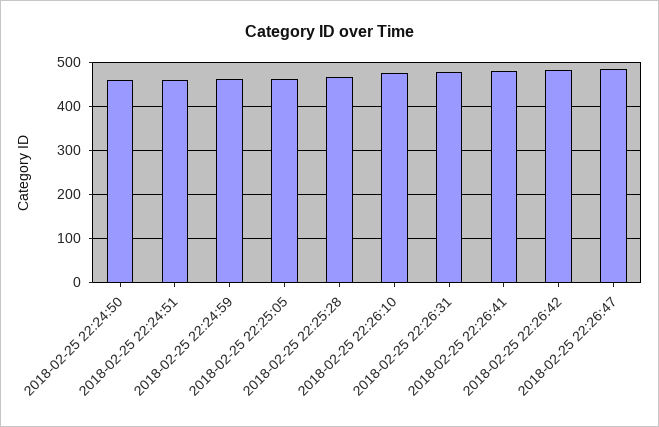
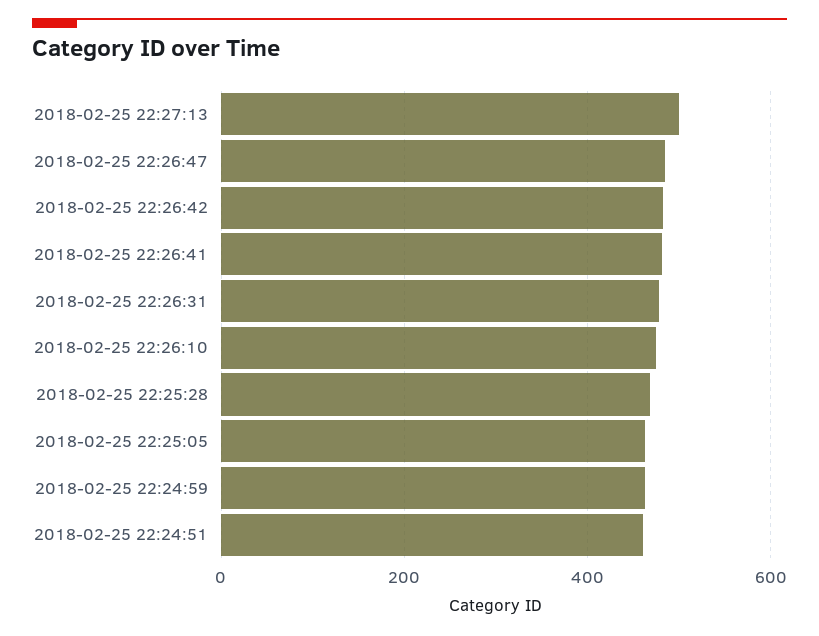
2018-02-25 22:24:50: 460 -> none
2018-02-25 22:27:13: none -> 500

